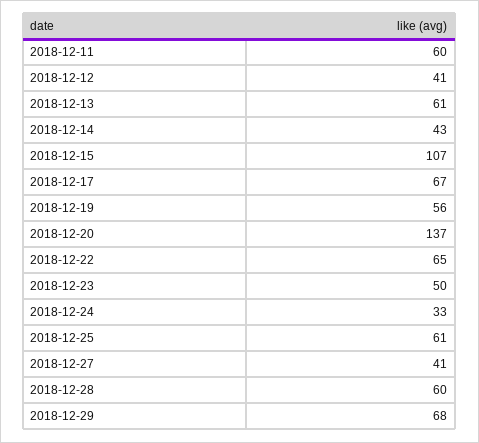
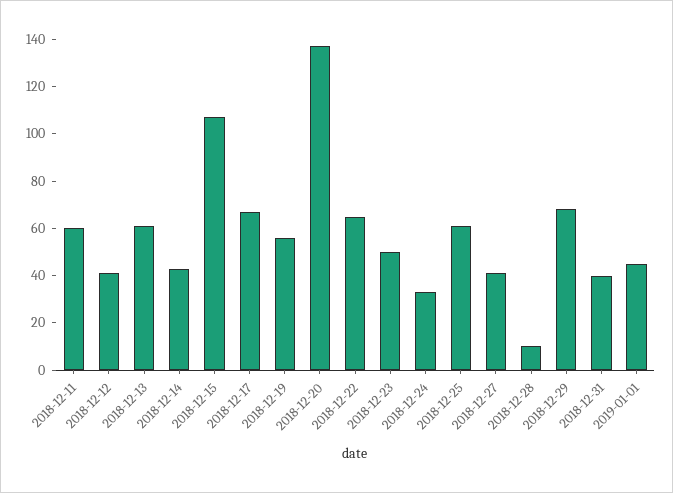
2018-12-28: 60 -> 10
2018-12-31: none -> 40
2019-01-01: none -> 45

